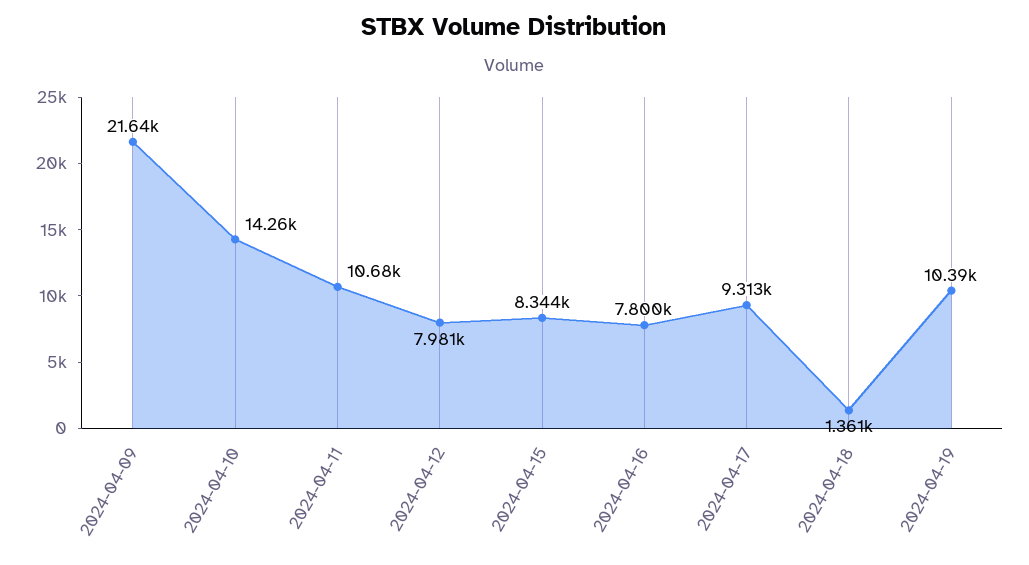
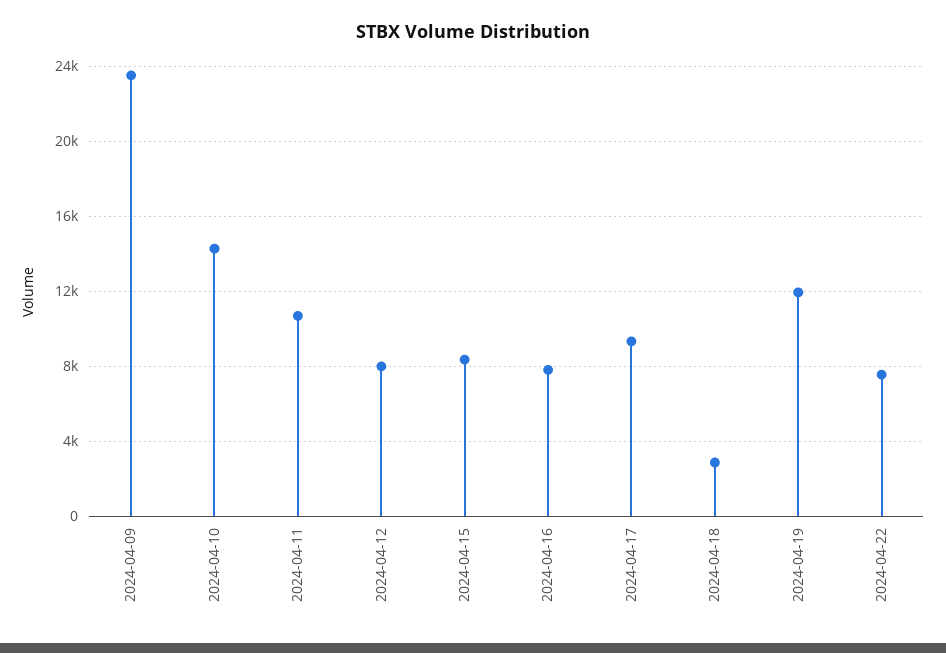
2024-04-09: 21640 -> 23500
2024-04-18: 1361 -> 3000
2024-04-19: 10390 -> 12000
2024-04-22: none -> 7500

